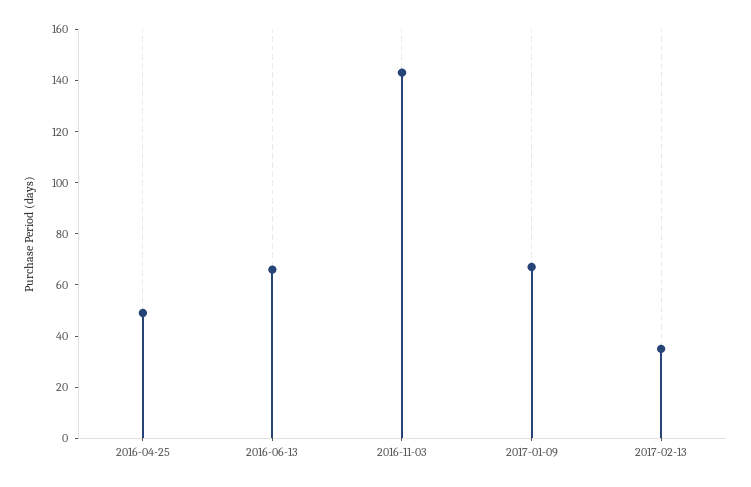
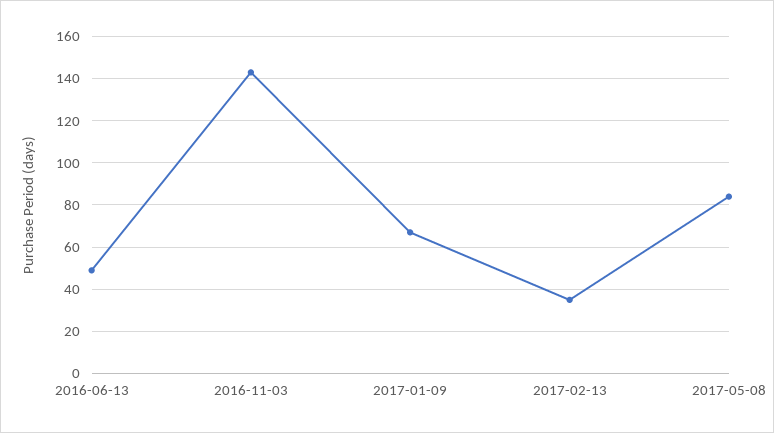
2016-04-25: 50 -> none
2016-06-13: 65 -> 50
2017-05-08: none -> 85

